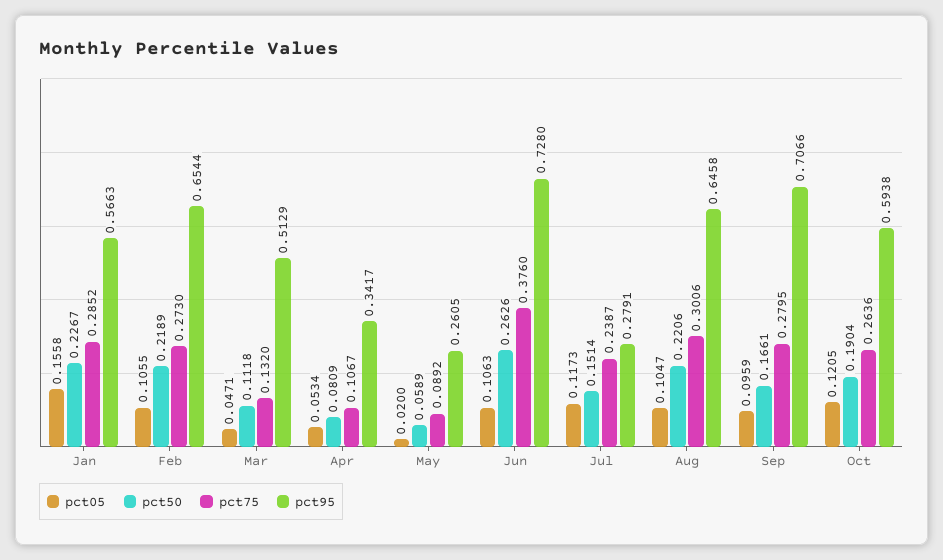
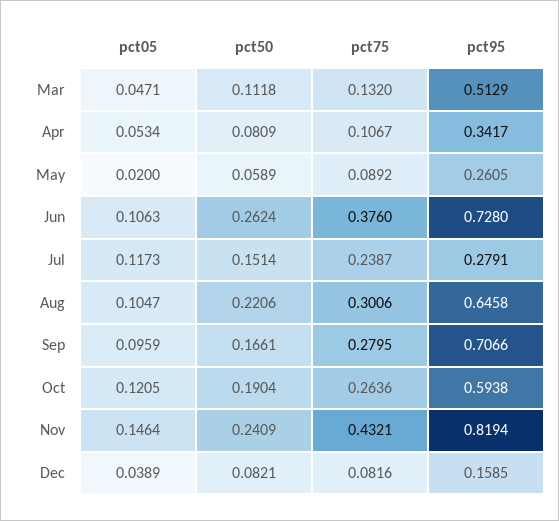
pct05, Jan: 0.1558 -> none
pct50, Jan: 0.2267 -> none
pct75, Jan: 0.2852 -> none
pct95, Jan: 0.5663 -> none
pct05, Feb: 0.1055 -> none
pct50, Feb: 0.2189 -> none
pct75, Feb: 0.273 -> none
pct95, Feb: 0.6544 -> none
pct50, Jun: 0.2626 -> 0.2624
pct05, Nov: none -> 0.1464
pct50, Nov: none -> 0.2409
pct75, Nov: none -> 0.4321
pct95, Nov: none -> 0.8194
pct05, Dec: none -> 0.0389
pct50, Dec: none -> 0.0821
pct75, Dec: none -> 0.0816
pct95, Dec: none -> 0.1585

